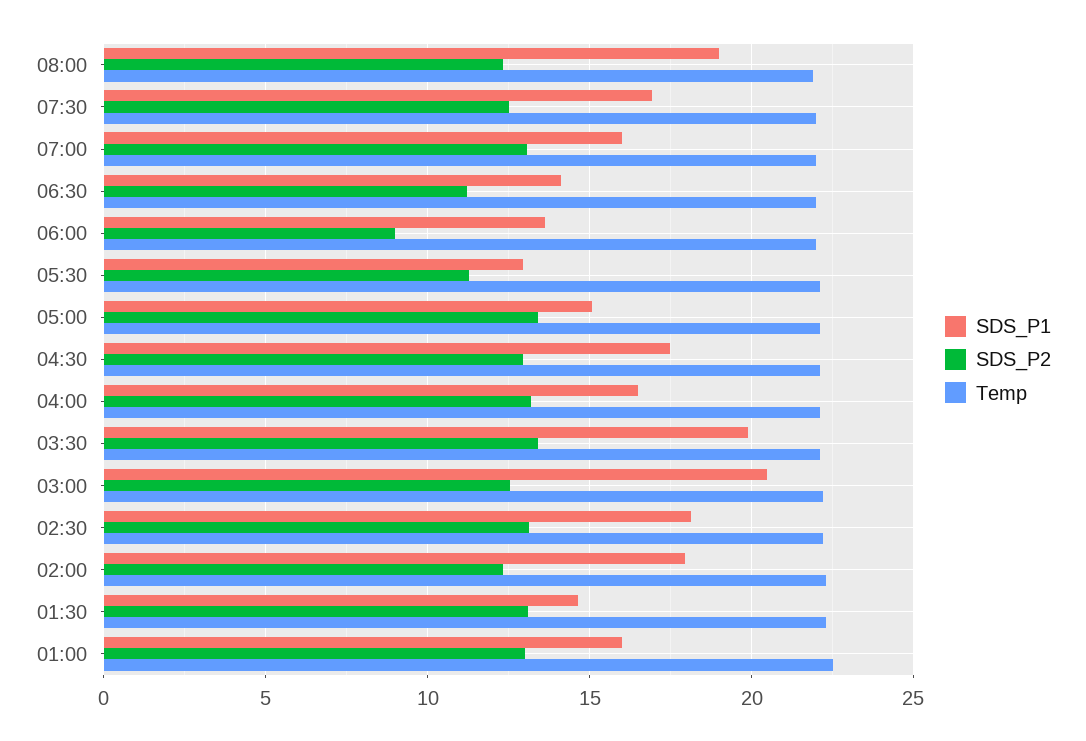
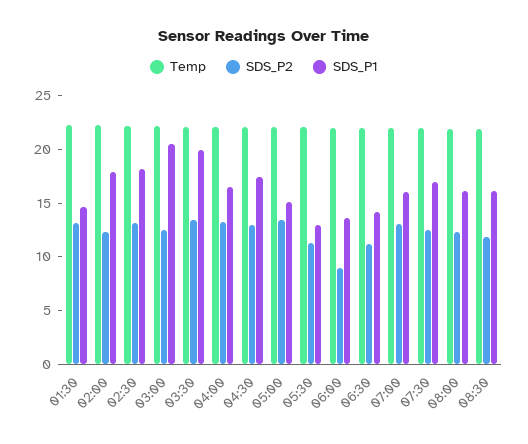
SDS_P1, 08:00: 19 -> 16
SDS_P1, 01:00: 16 -> none
SDS_P2, 01:00: 13 -> none
Temp, 01:00: 22.5 -> none
Temp, 08:30: none -> 22
SDS_P2, 08:30: none -> 12
SDS_P1, 08:30: none -> 16

